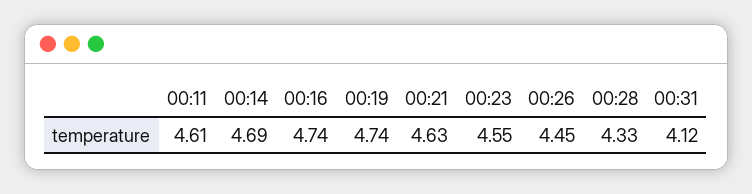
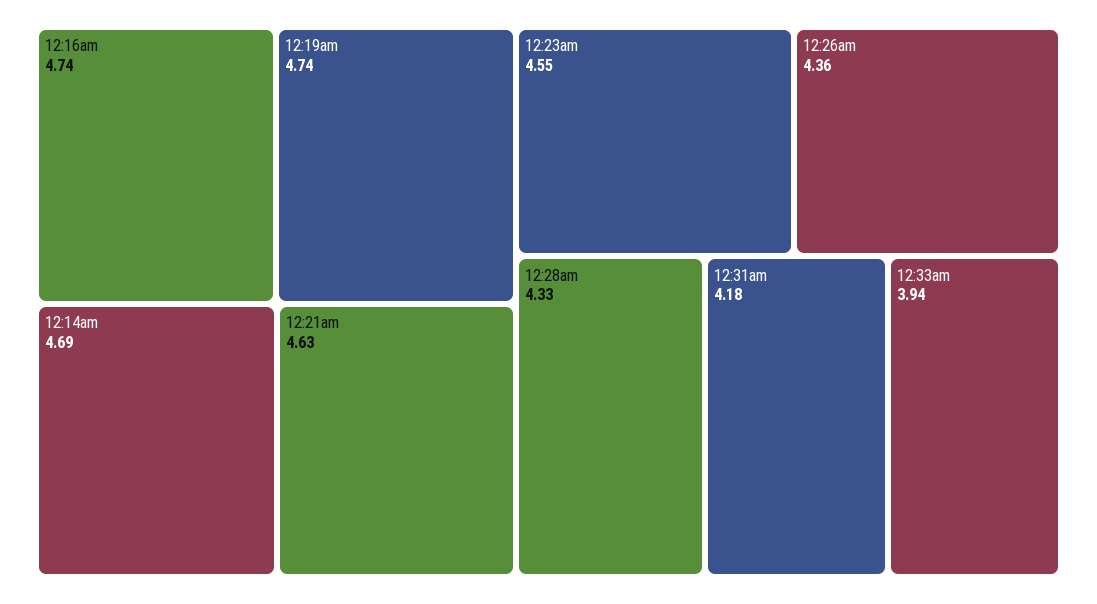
00:11: 4.61 -> none
00:26: 4.45 -> 4.36
00:31: 4.12 -> 4.18
12:33am: none -> 3.94

